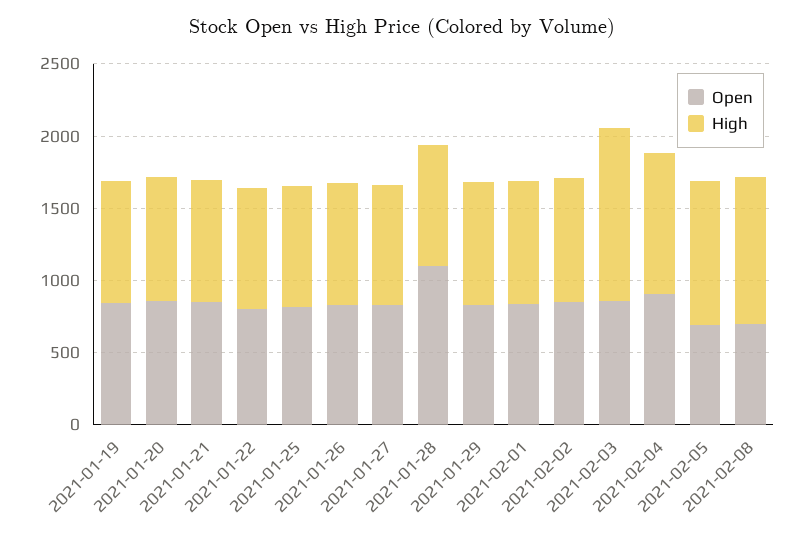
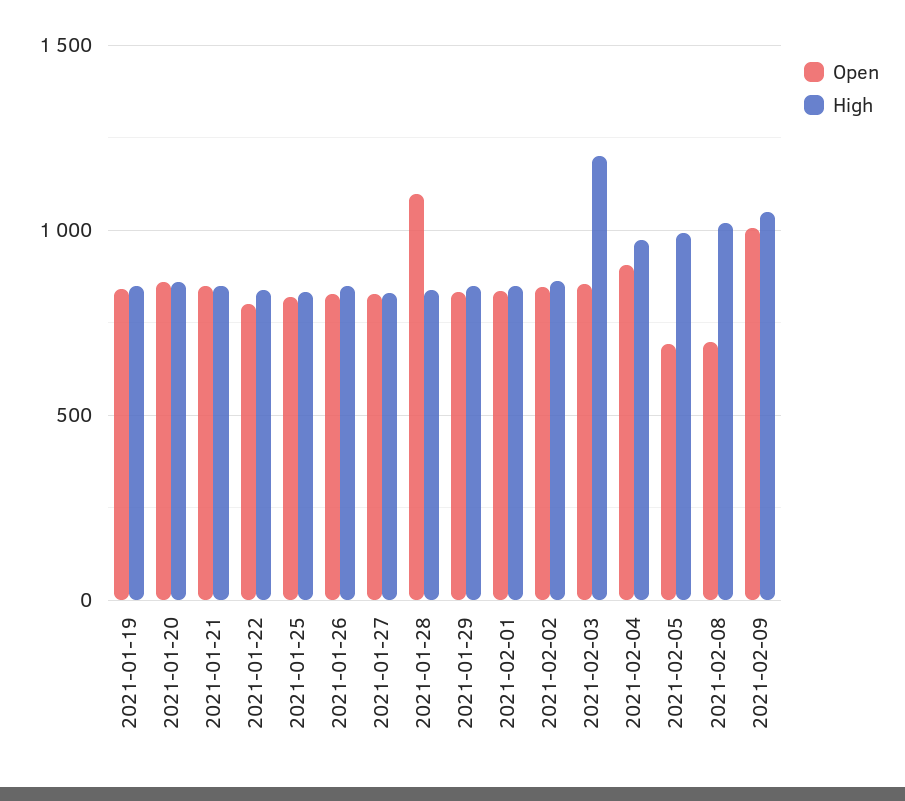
Open, 2021-02-09: none -> 1000
High, 2021-02-09: none -> 1050

